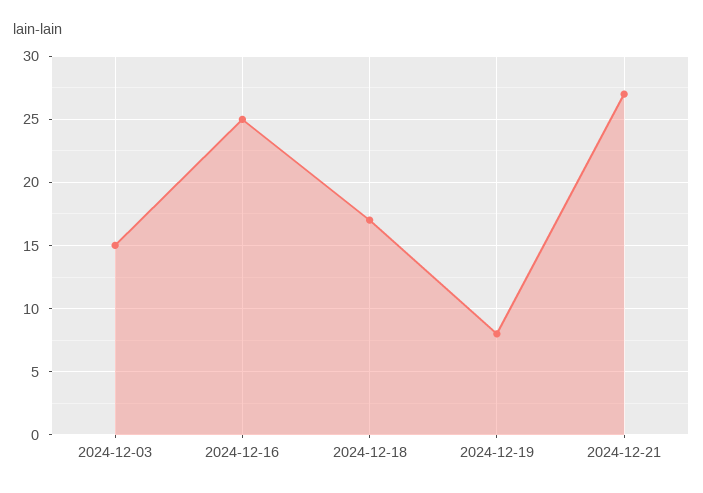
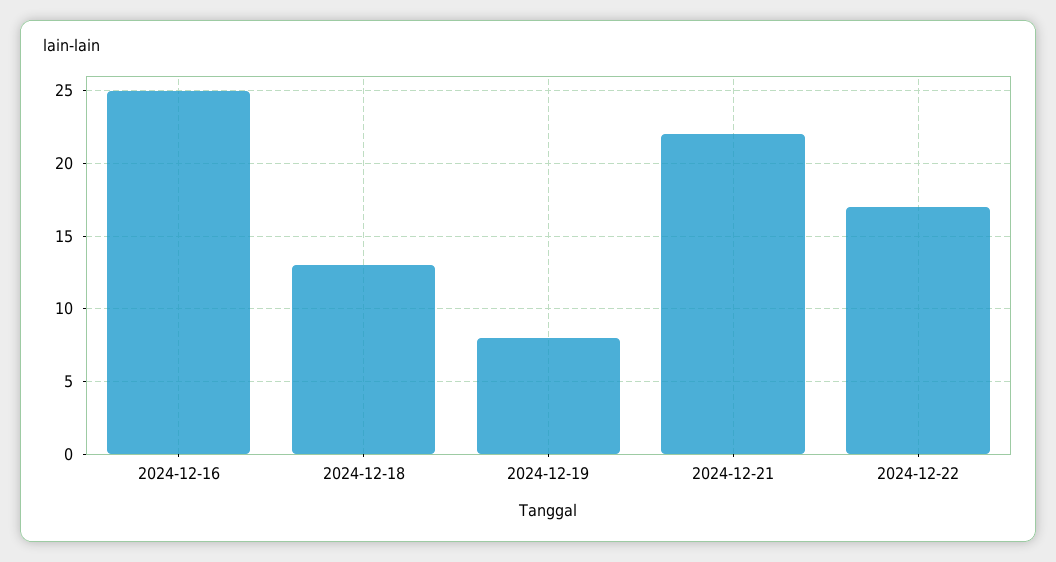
2024-12-03: 15 -> none
2024-12-18: 17 -> 13
2024-12-21: 27 -> 22
2024-12-22: none -> 17

